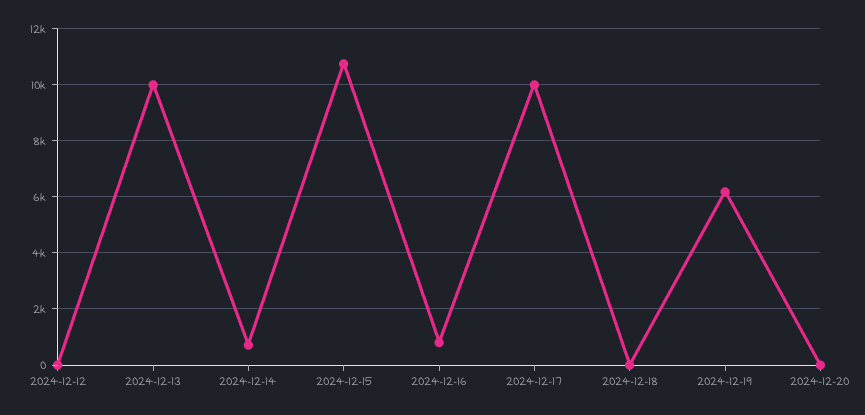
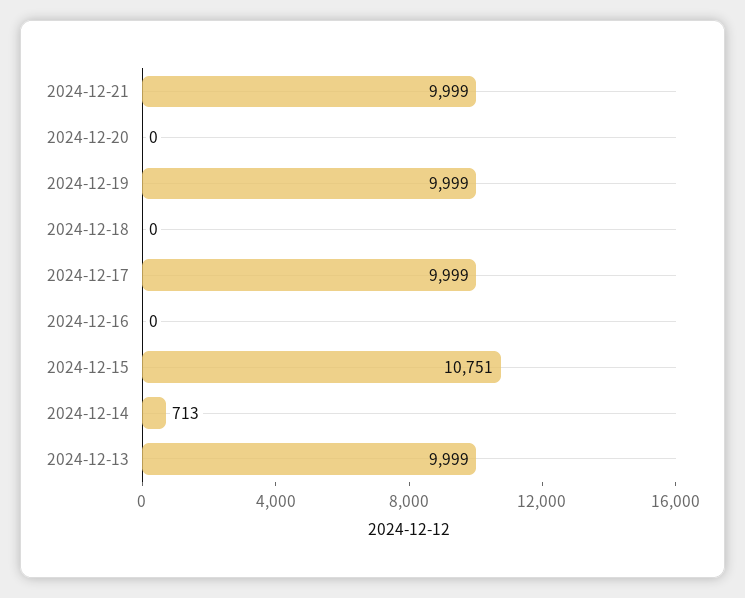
2024-12-12: 0 -> none
2024-12-16: 750 -> 0
2024-12-19: 6250 -> 9999
2024-12-21: none -> 9999

